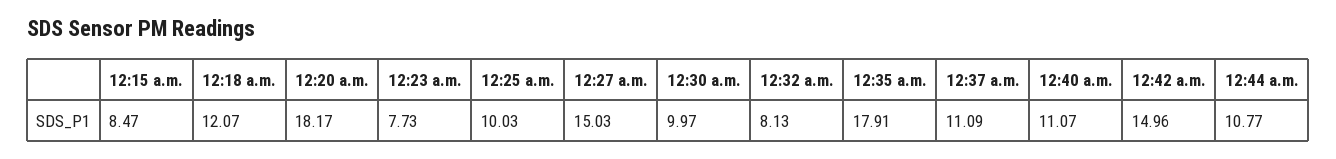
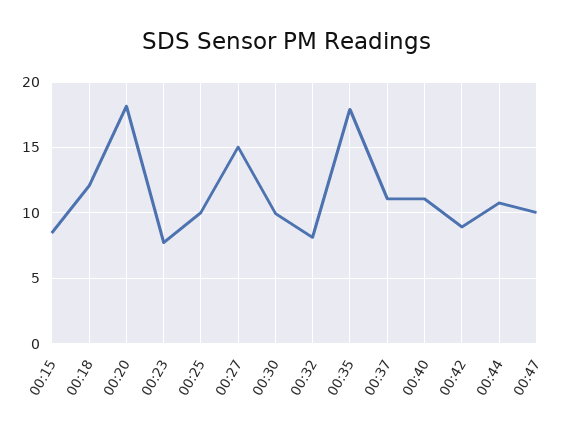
12:42 a.m.: 14.96 -> 9
00:47: none -> 10

